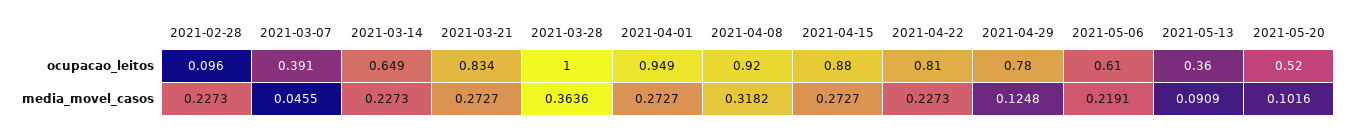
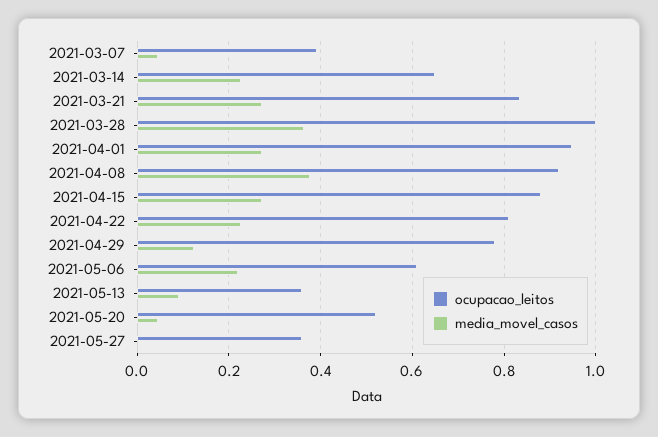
ocupacao_leitos, 2021-02-28: 0.096 -> none
media_movel_casos, 2021-02-28: 0.2273 -> none
media_movel_casos, 2021-04-08: 0.3182 -> 0.38
media_movel_casos, 2021-05-20: 0.1016 -> 0.04
ocupacao_leitos, 2021-05-27: none -> 0.36
media_movel_casos, 2021-05-27: none -> 0

